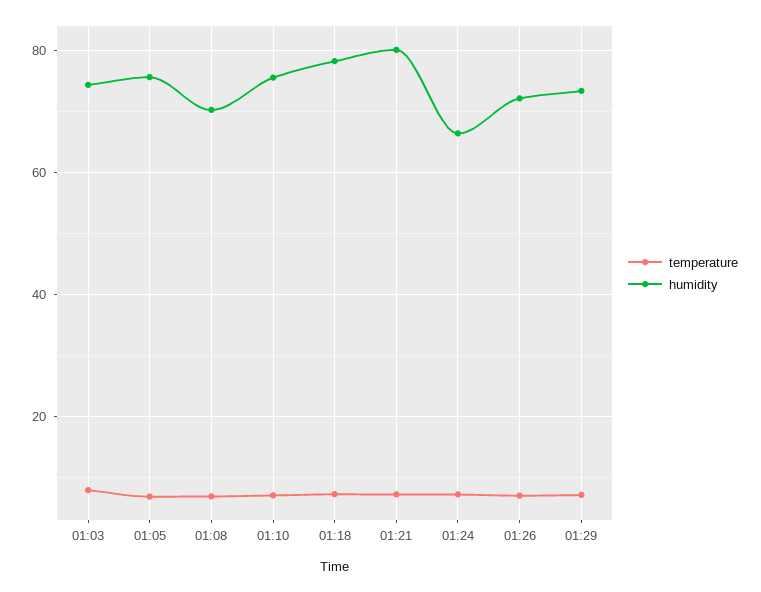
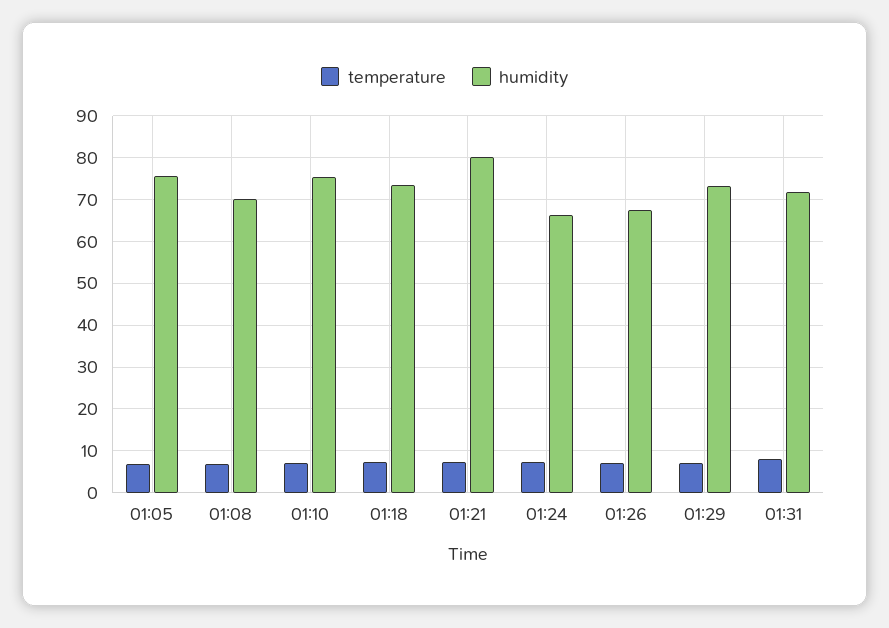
temperature, 01:03: 8 -> none
humidity, 01:03: 74 -> none
humidity, 01:18: 78 -> 74
humidity, 01:26: 72 -> 68
temperature, 01:31: none -> 8
humidity, 01:31: none -> 72

